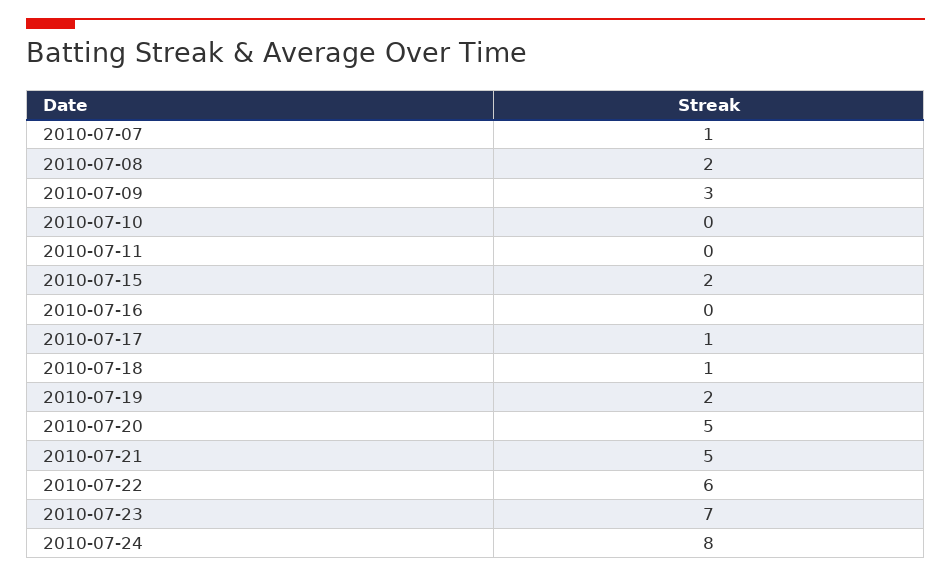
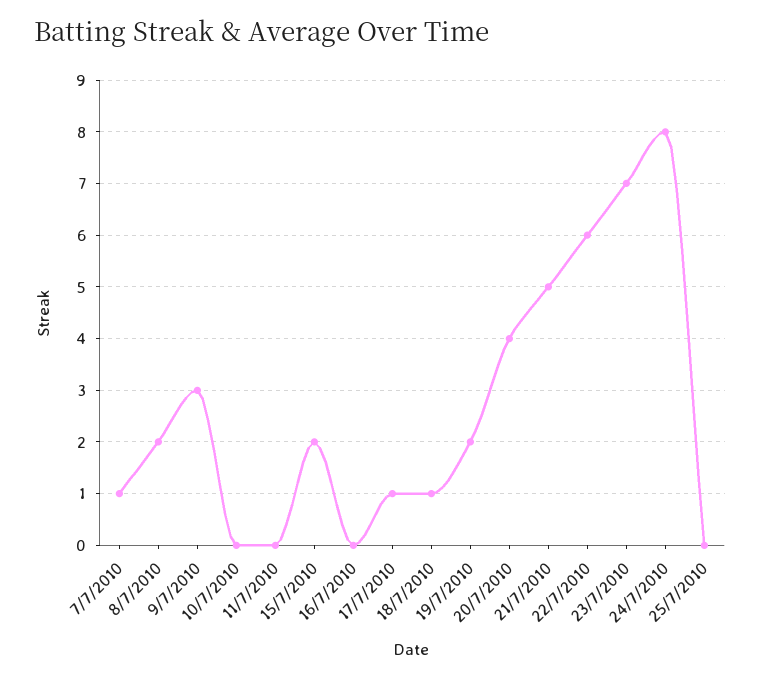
2010-07-20: 5 -> 4
25/7/2010: none -> 0

